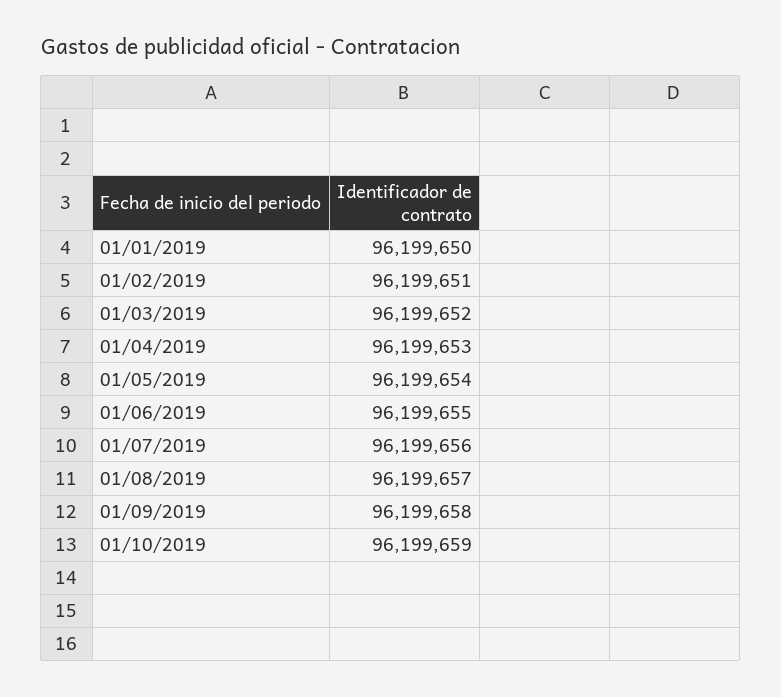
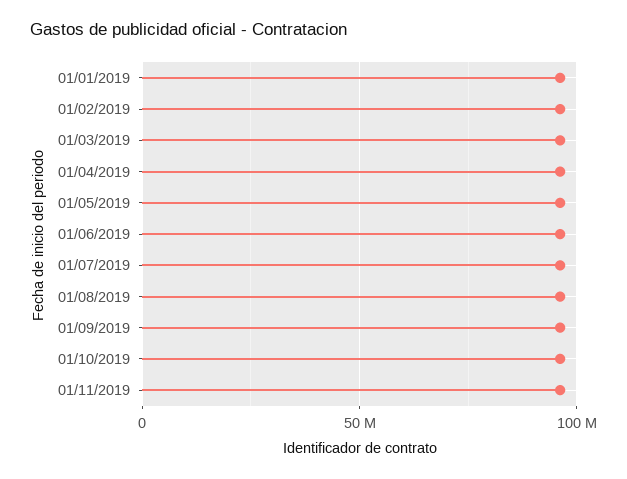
01/11/2019: none -> 95000000

